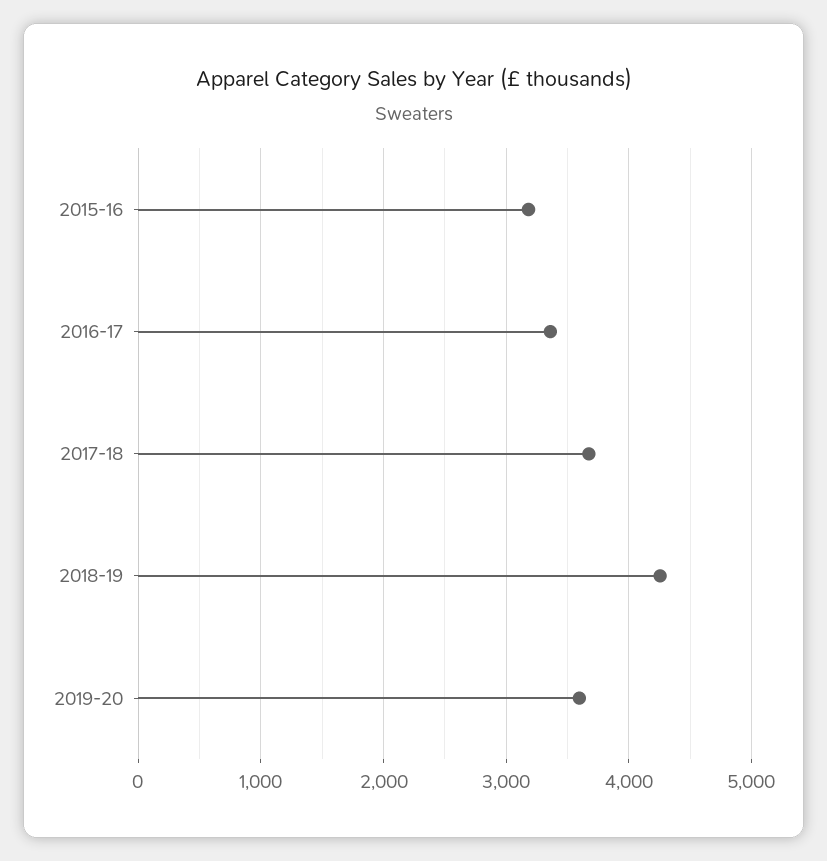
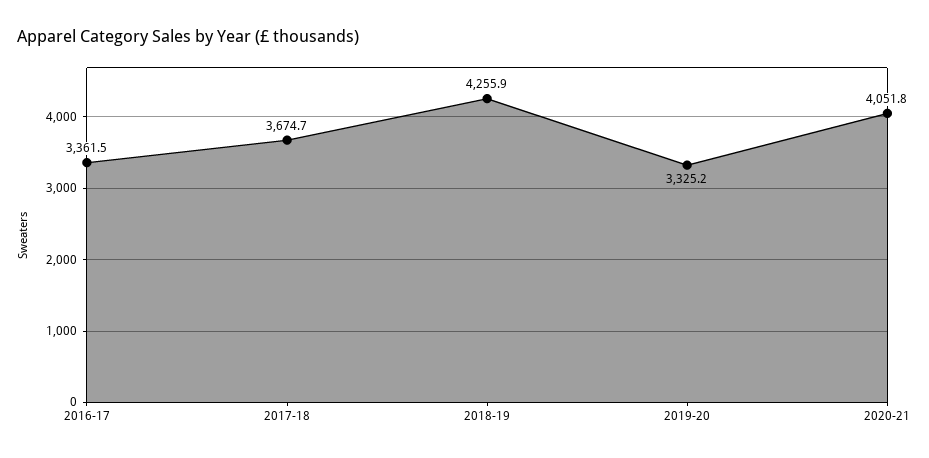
2015-16: 3200 -> none
2019-20: 3600 -> 3325.2
2020-21: none -> 4051.8

